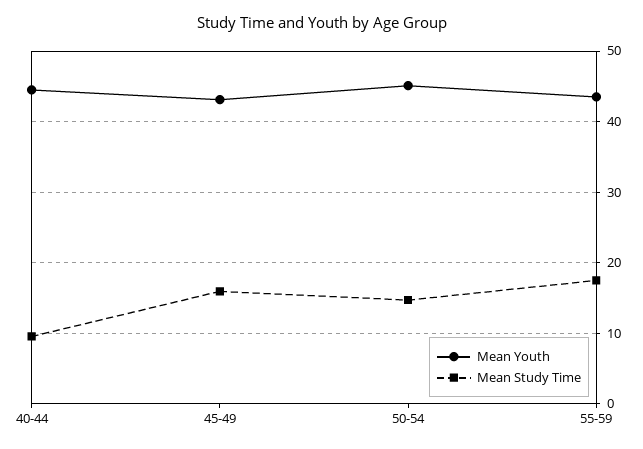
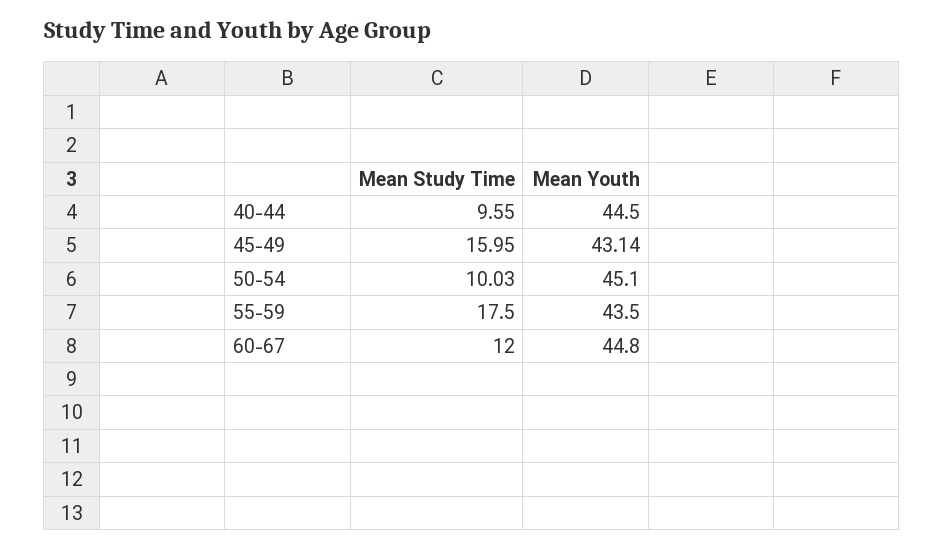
Mean Study Time, 50-54: 15 -> 10.03
Mean Study Time, 60-67: none -> 12
Mean Youth, 60-67: none -> 44.8

